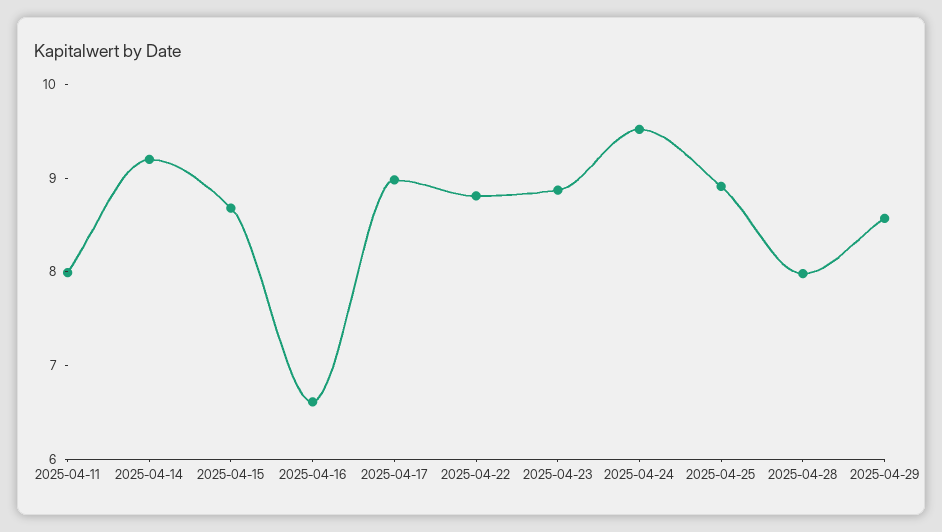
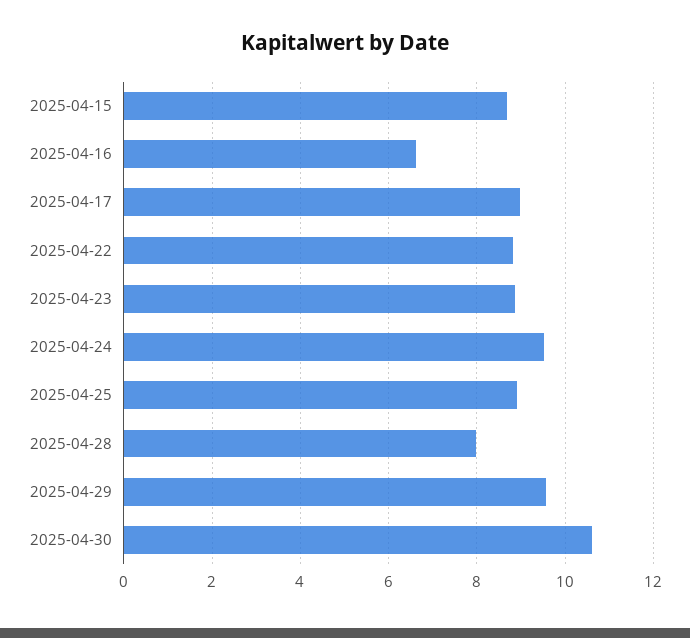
2025-04-11: 8 -> none
2025-04-14: 9.2 -> none
2025-04-29: 8.6 -> 9.6
2025-04-30: none -> 10.6

